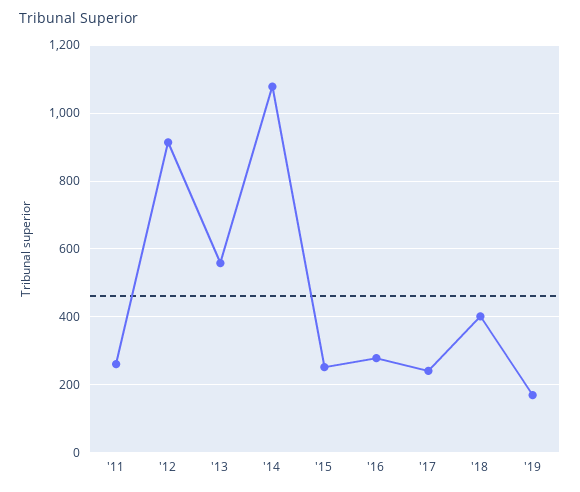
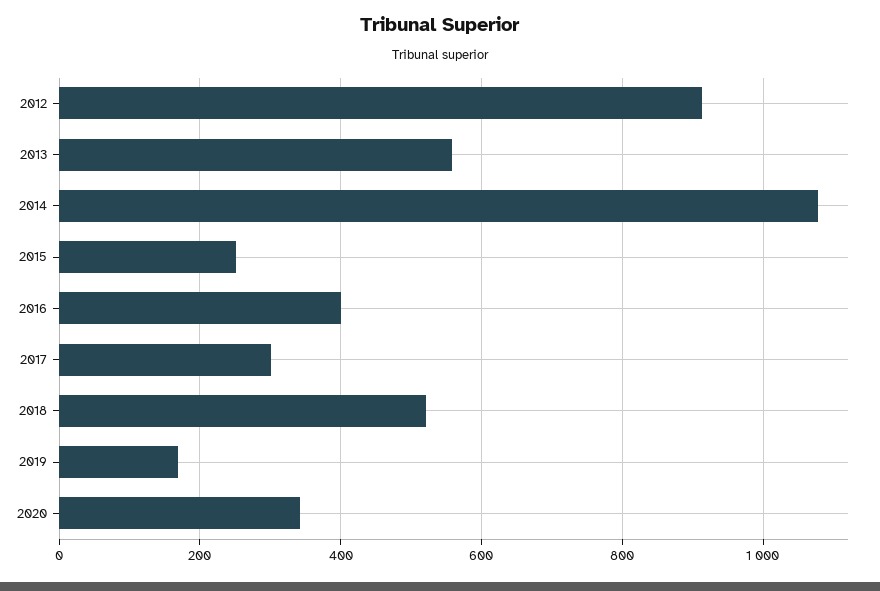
'11: 260 -> none
'16: 280 -> 400
'17: 240 -> 300
'18: 400 -> 520
2020: none -> 340

